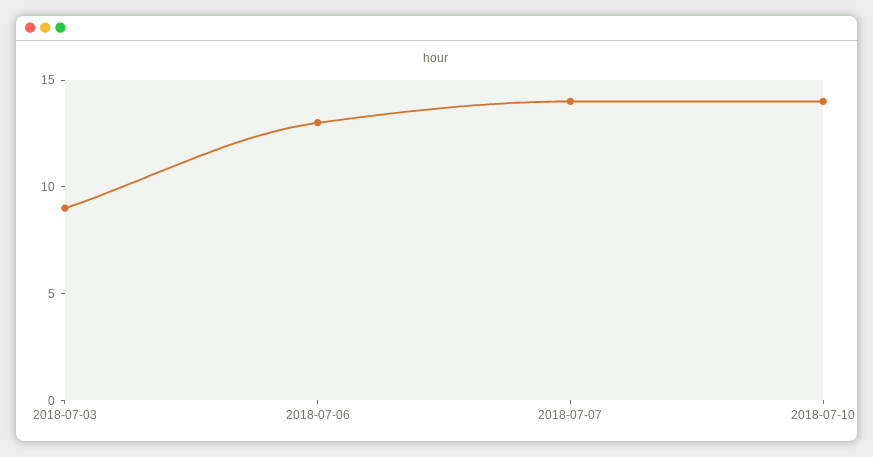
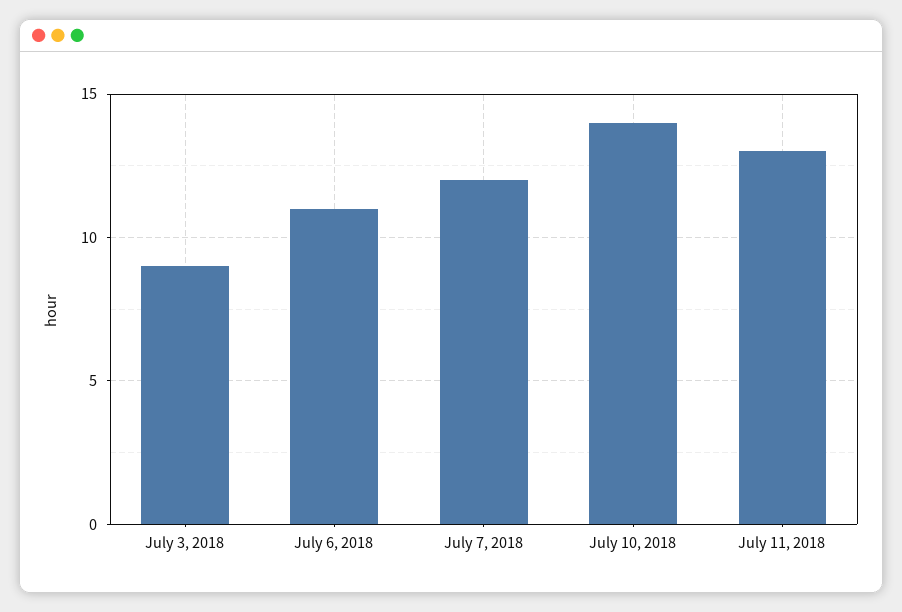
2018-07-06: 13 -> 11
2018-07-07: 14 -> 12
July 11, 2018: none -> 13

